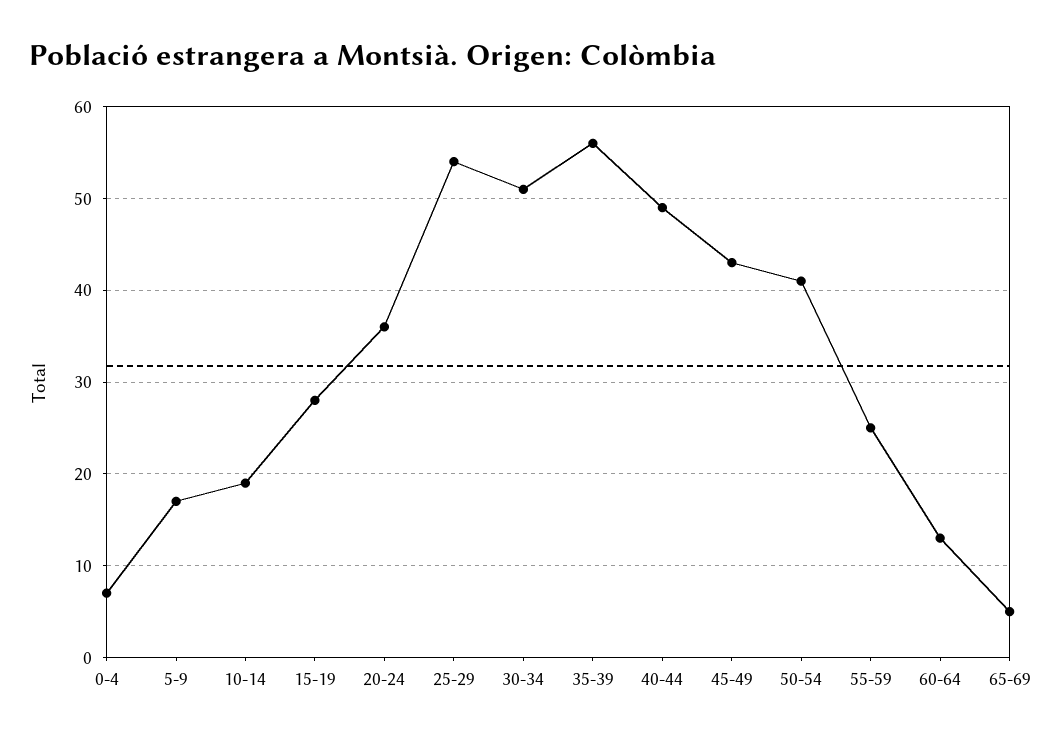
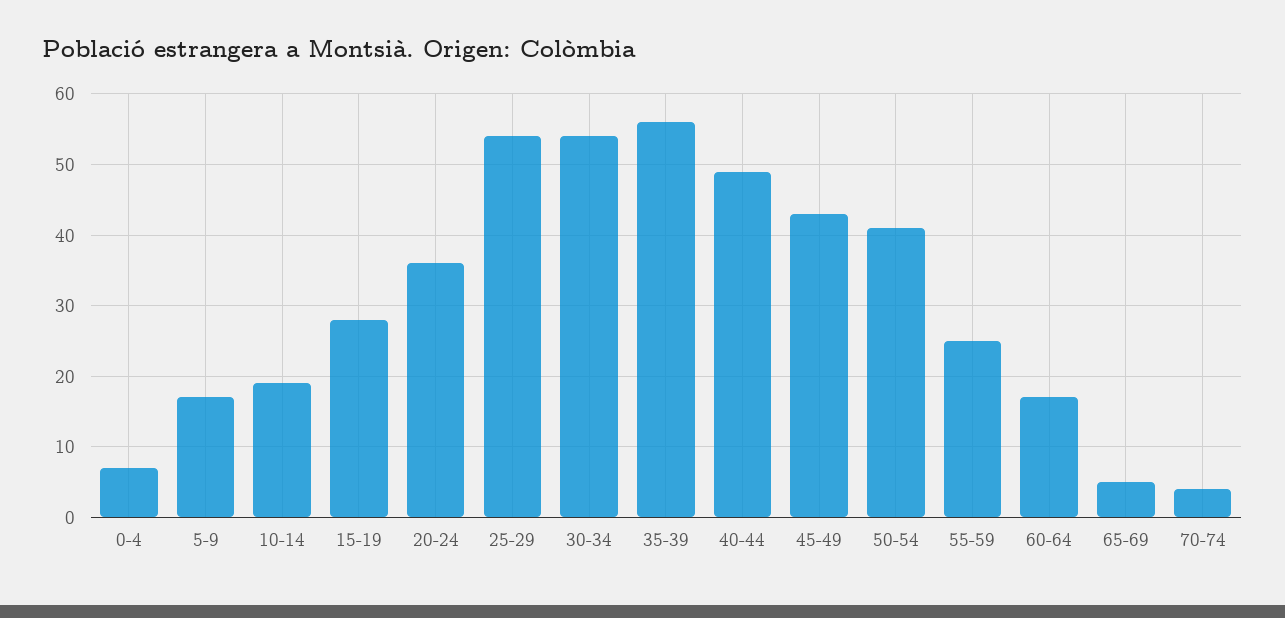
30-34: 51 -> 54
60-64: 13 -> 17
70-74: none -> 4

